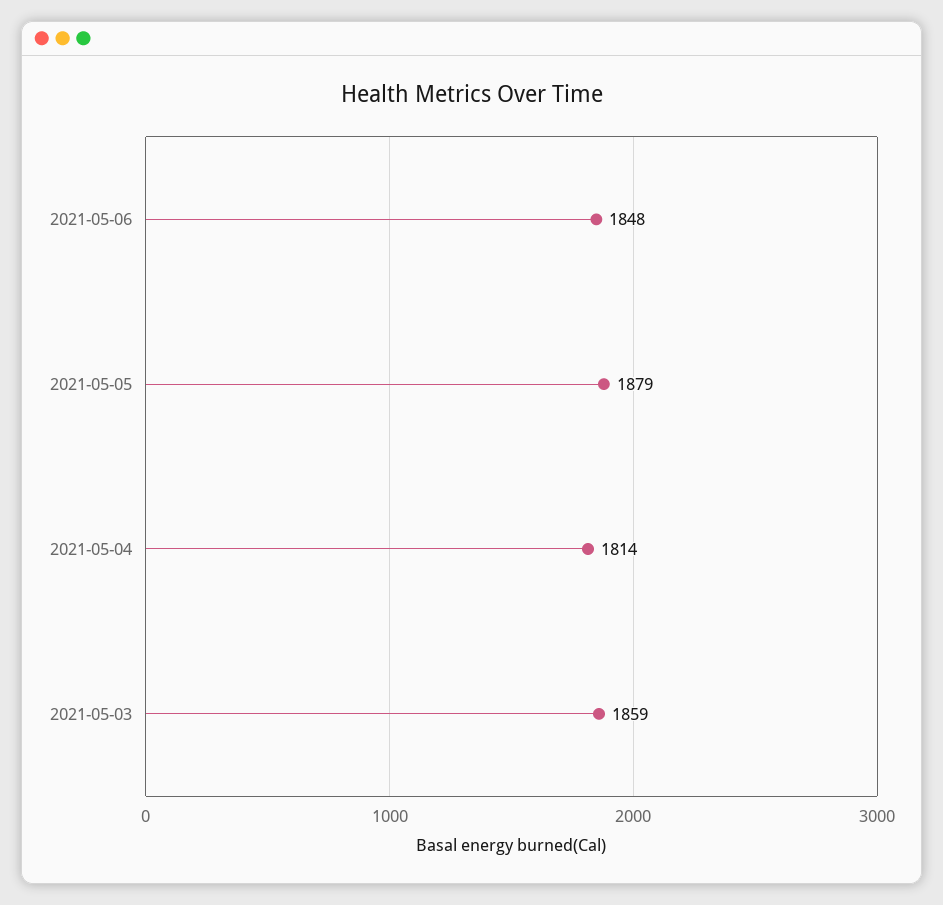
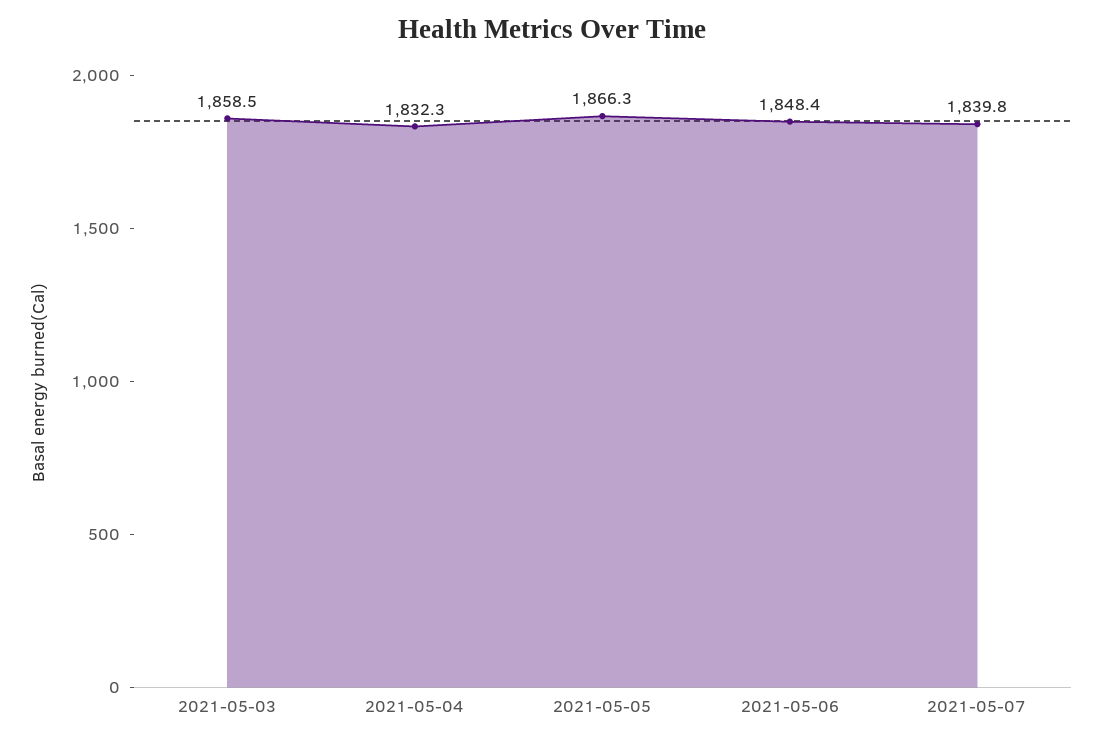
2021-05-05: 1879 -> 1866.3
2021-05-04: 1814 -> 1832.3
2021-05-07: none -> 1839.8

